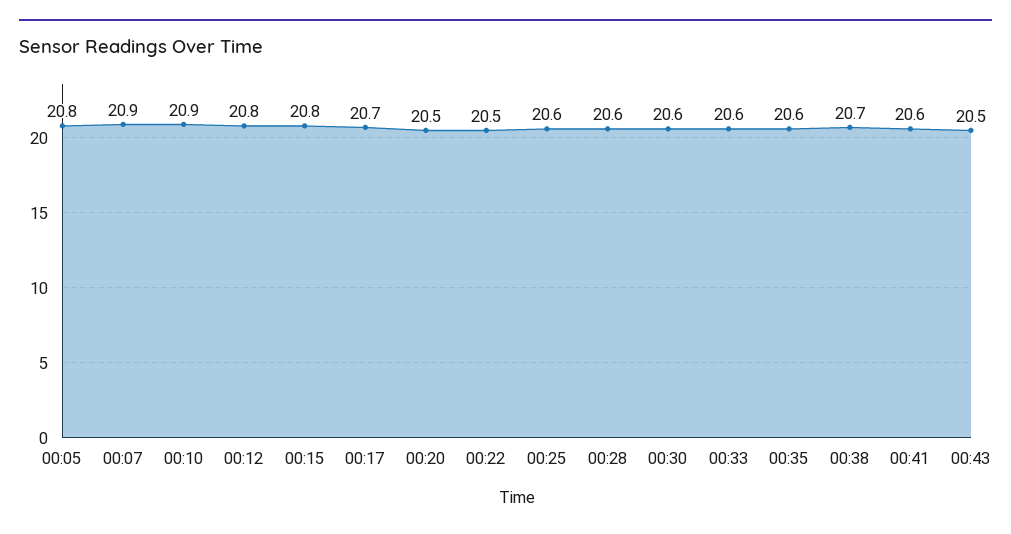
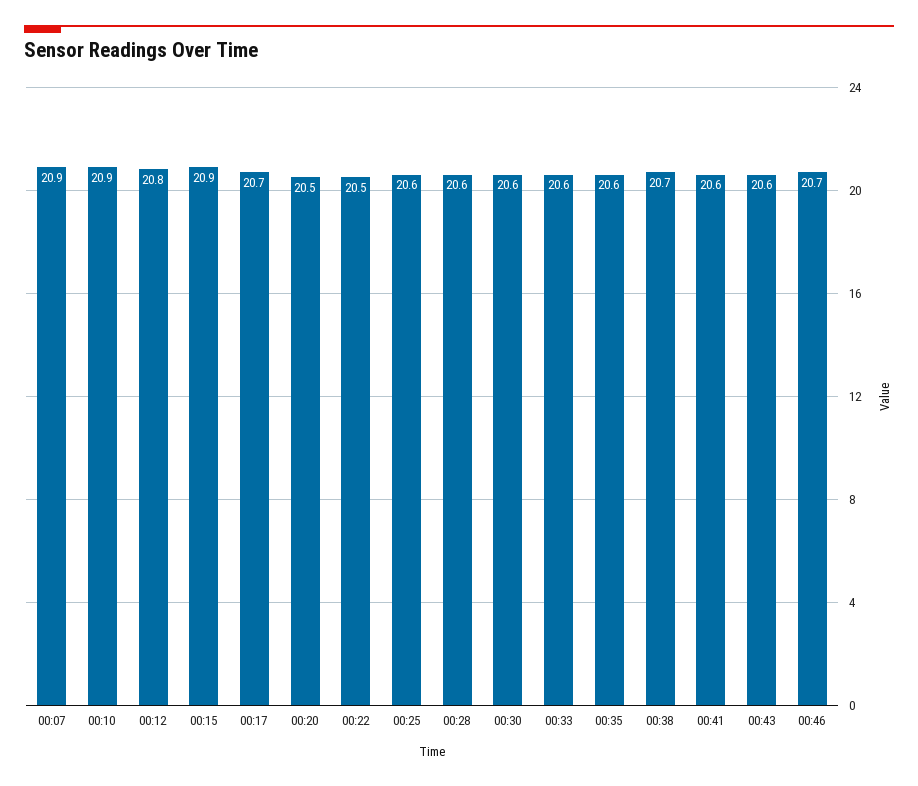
00:05: 20.8 -> none
00:15: 20.8 -> 20.9
00:43: 20.5 -> 20.6
00:46: none -> 20.7

